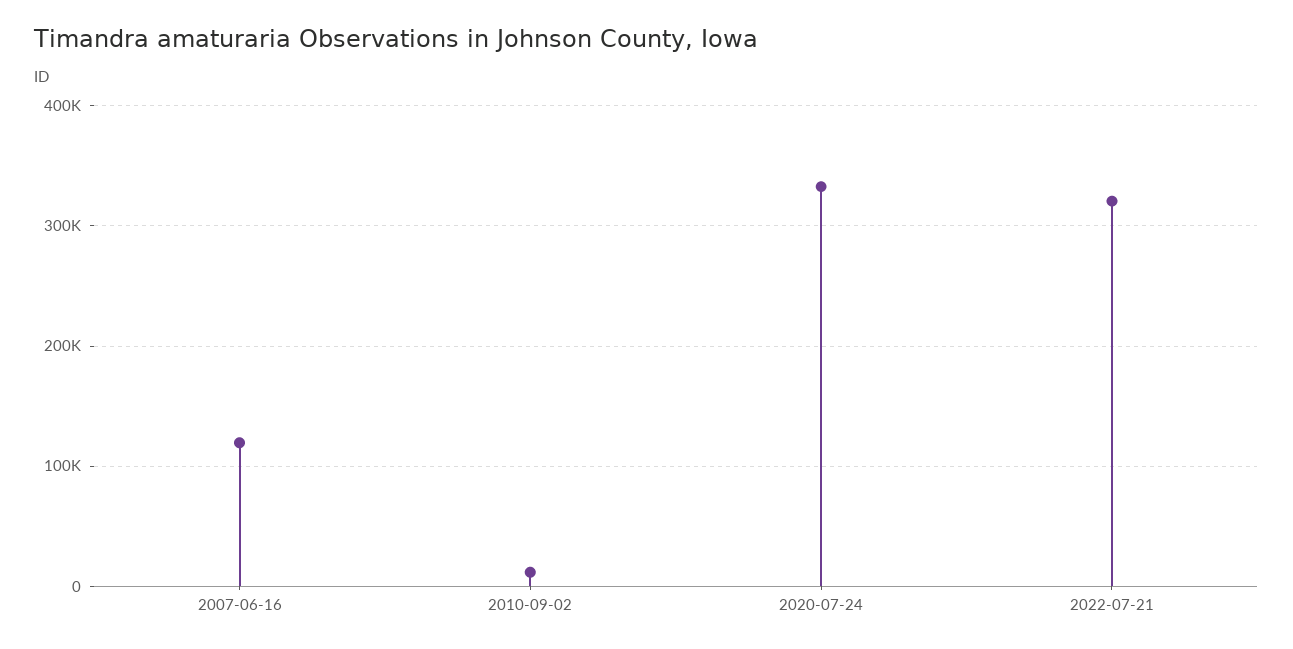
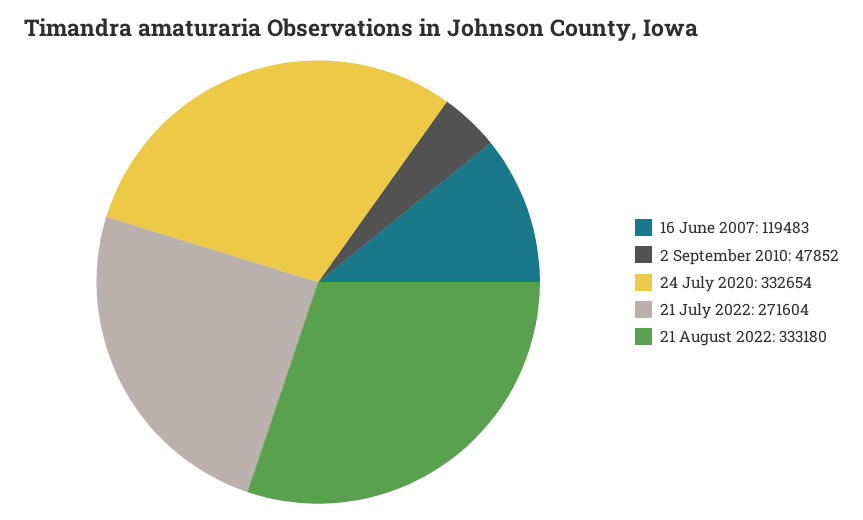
2010-09-02: 10000 -> 47852
2022-07-21: 320000 -> 271604
21 August 2022: none -> 333180

